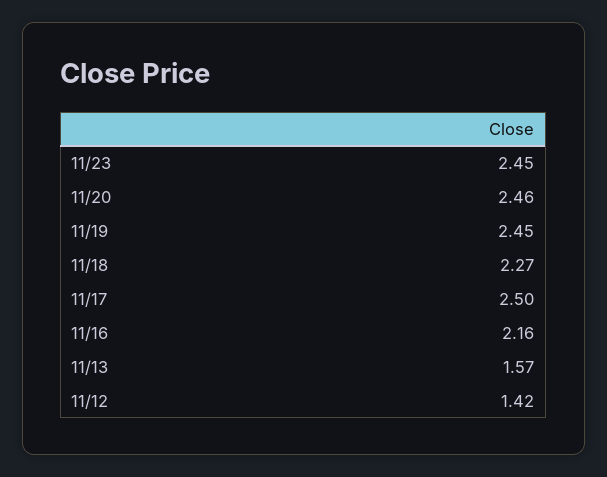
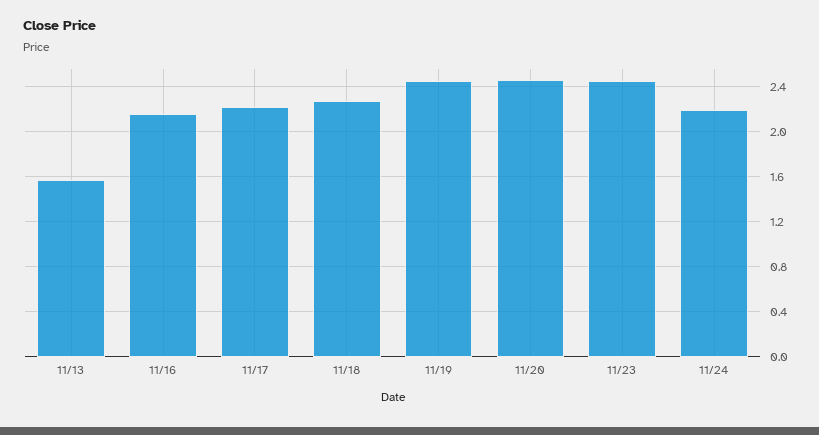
11/17: 2.5 -> 2.2
11/12: 1.42 -> none
11/24: none -> 2.2

